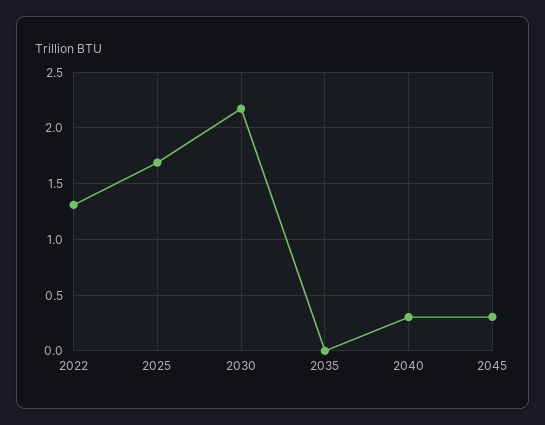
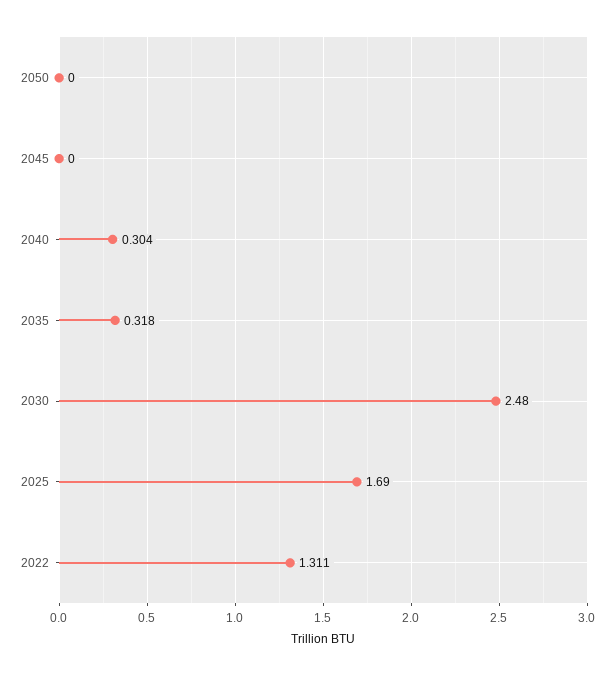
2030: 2.2 -> 2.48
2035: 0 -> 0.318
2045: 0.3 -> 0
2050: none -> 0

